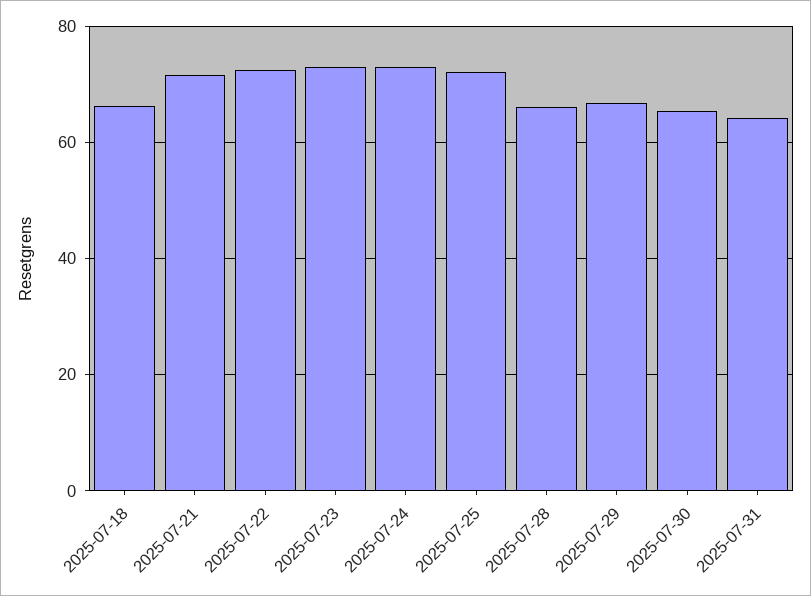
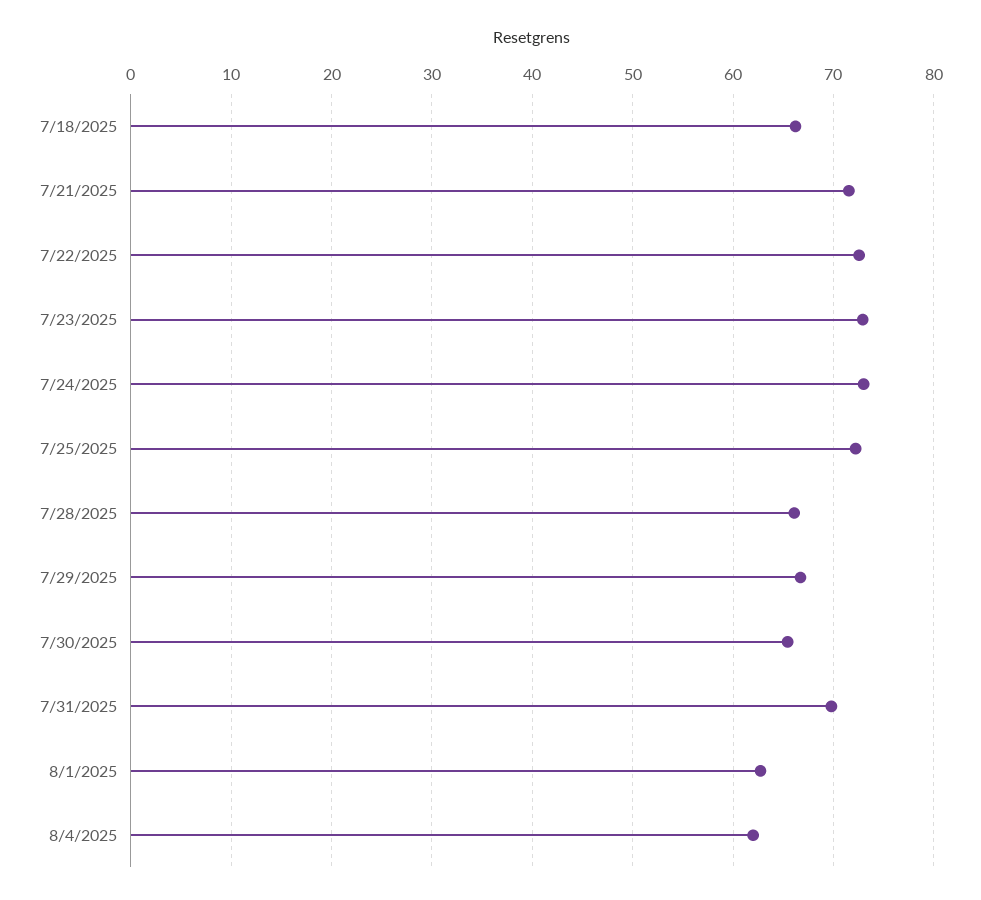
2025-07-31: 64 -> 70
8/1/2025: none -> 63
8/4/2025: none -> 62

